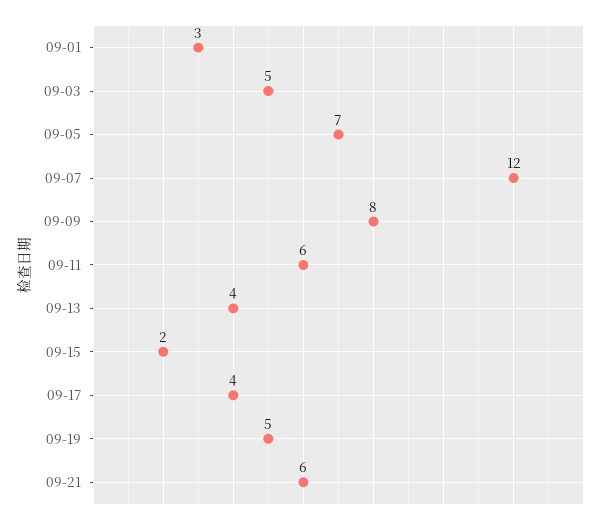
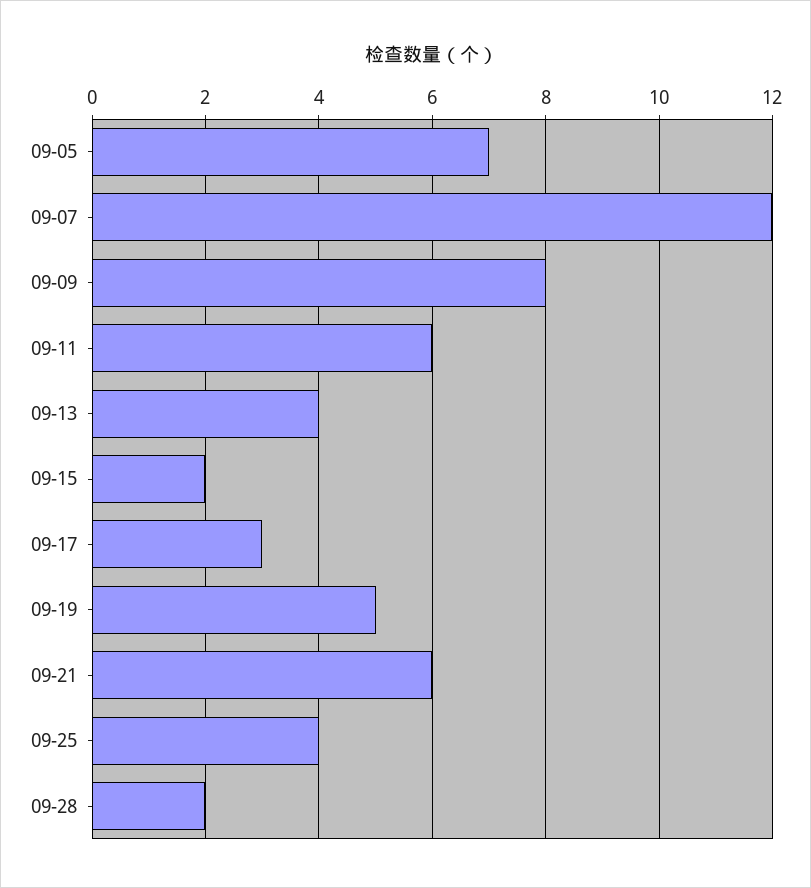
09-01: 3 -> none
09-03: 5 -> none
09-17: 4 -> 3
09-25: none -> 4
09-28: none -> 2

